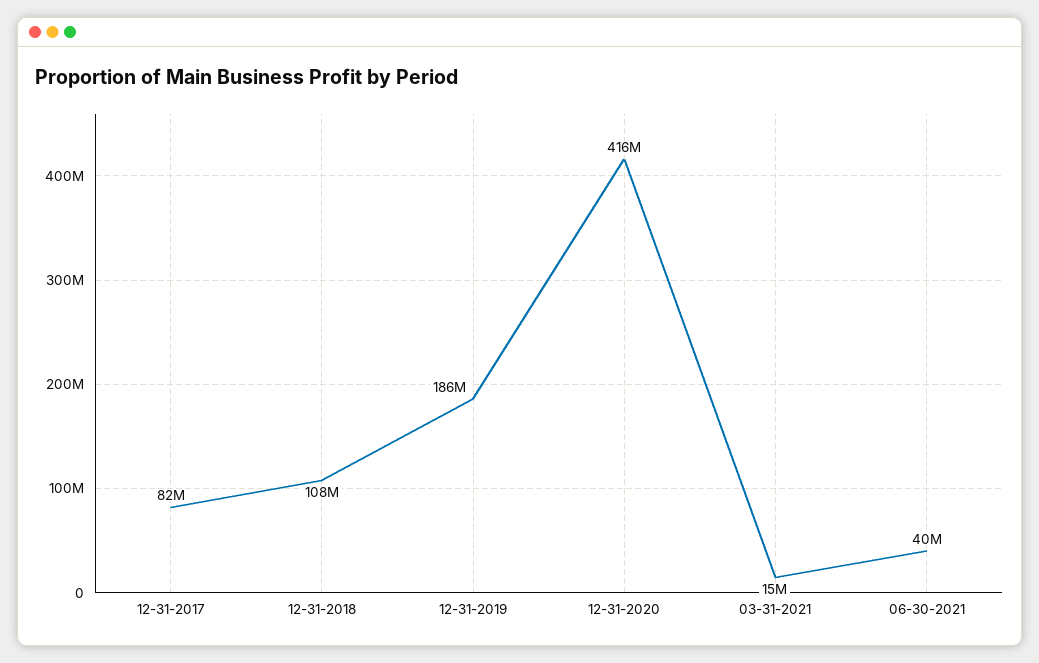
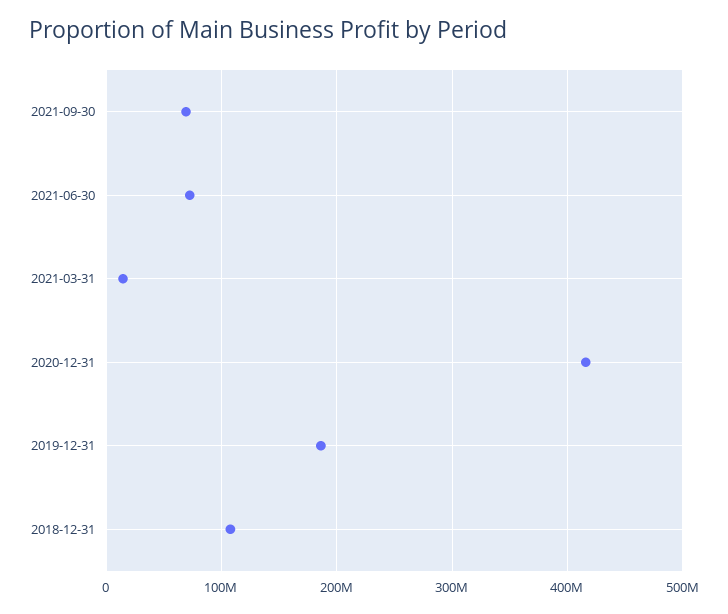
12-31-2017: 82000000 -> none
06-30-2021: 40000000 -> 70000000
2021-09-30: none -> 70000000

